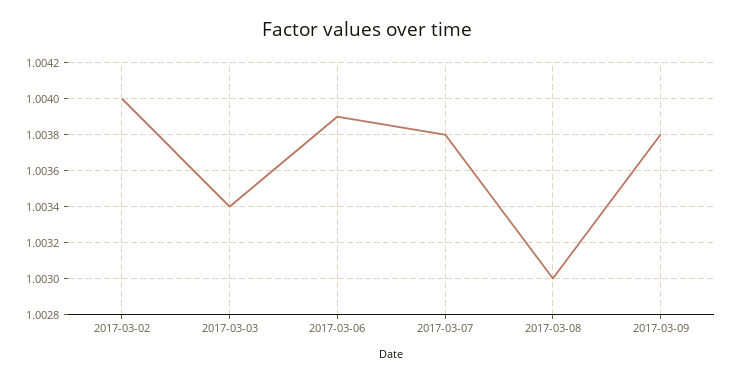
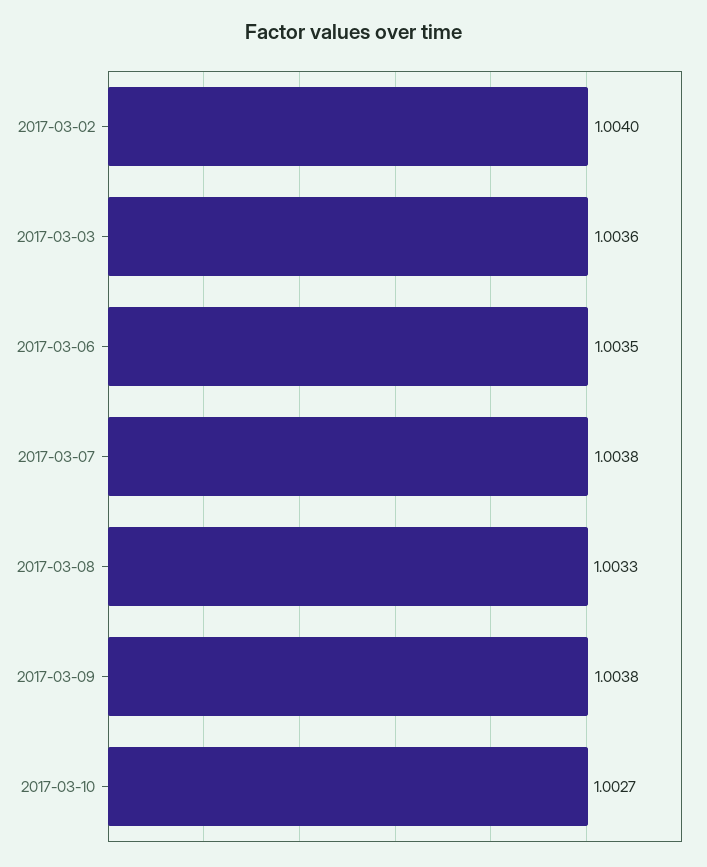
2017-03-03: 1.0034 -> 1.0036
2017-03-06: 1.0039 -> 1.0035
2017-03-08: 1.003 -> 1.0033
2017-03-10: none -> 1.0027

